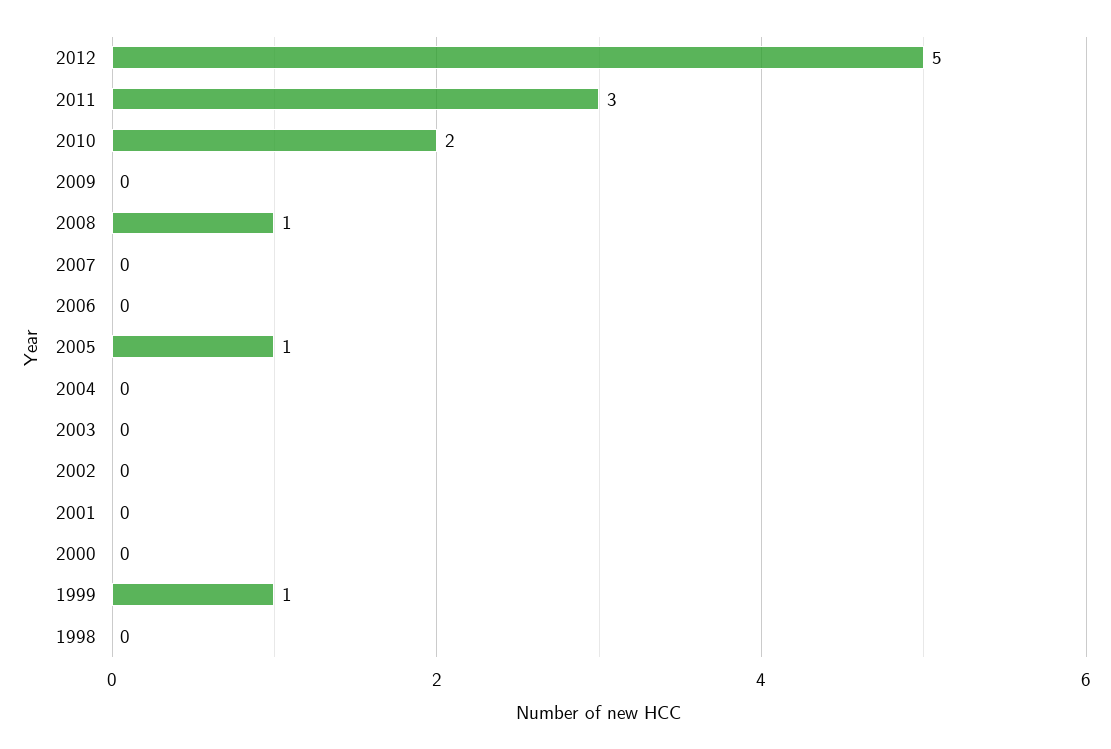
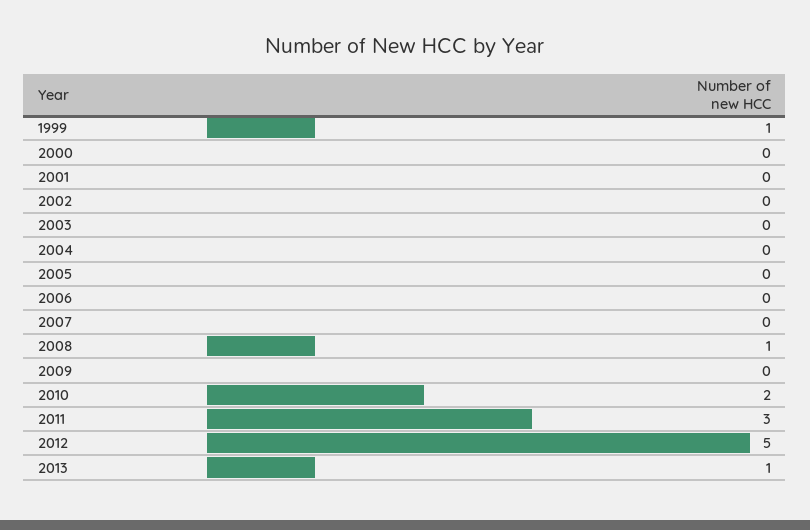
2005: 1 -> 0
1998: 0 -> none
2013: none -> 1

